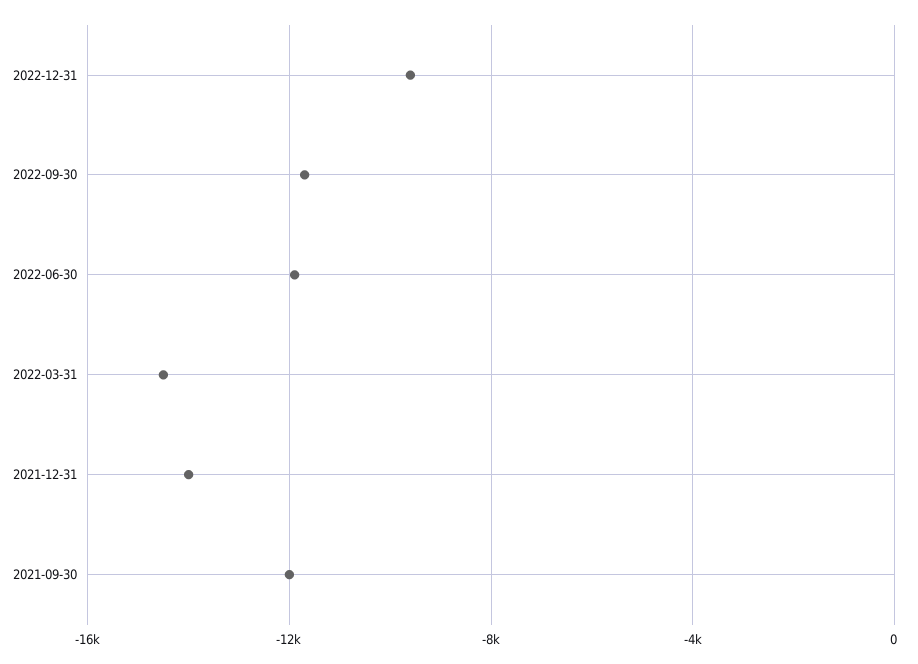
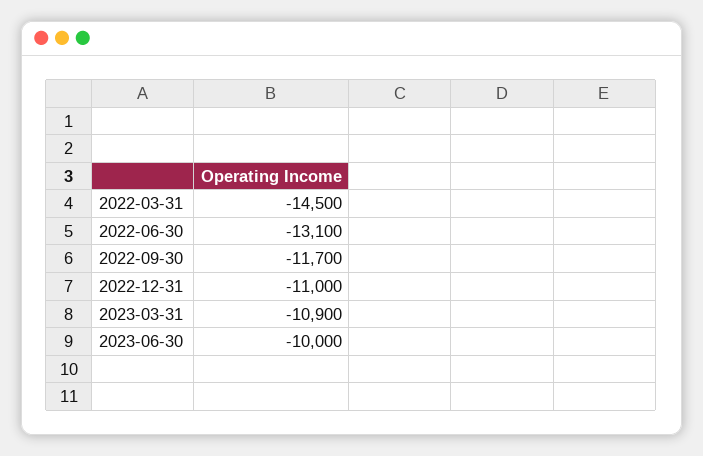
2022-12-31: -9500 -> -11000
2022-06-30: -12000 -> -13100
2021-12-31: -14000 -> none
2021-09-30: -12000 -> none
2023-03-31: none -> -10900
2023-06-30: none -> -10000

